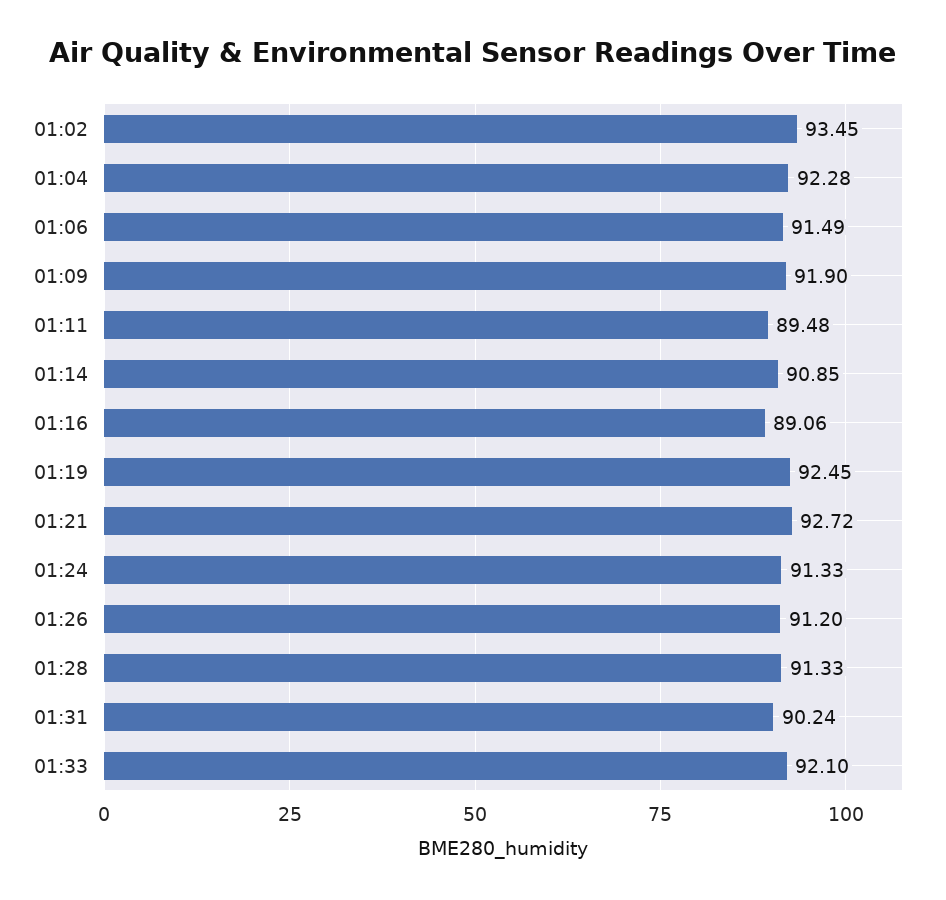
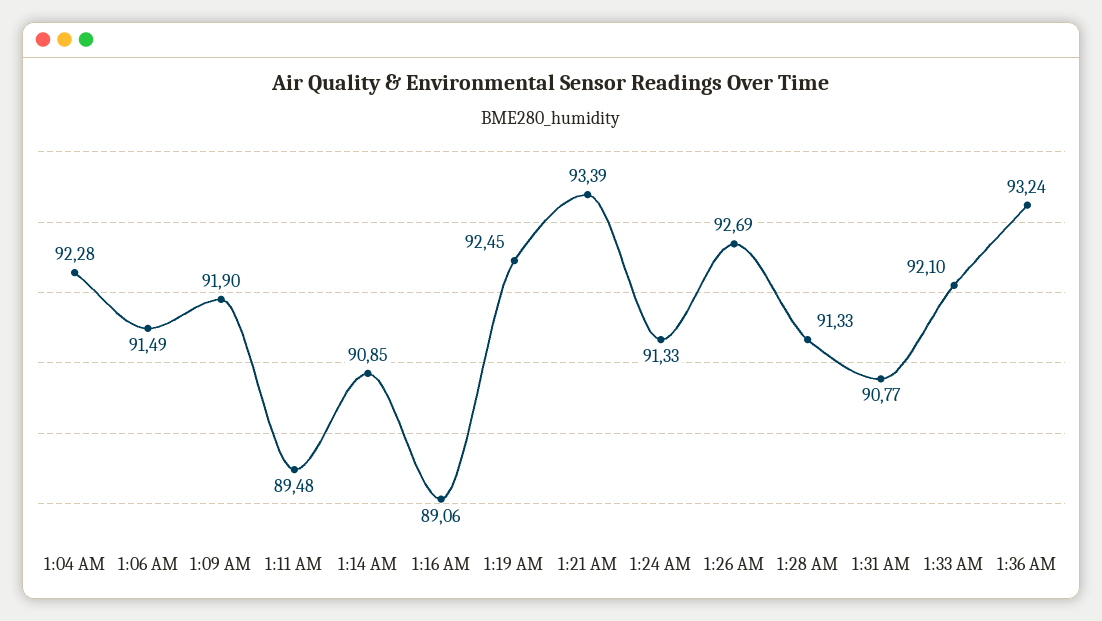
01:02: 93.45 -> none
01:21: 92.72 -> 93.39
01:26: 91.2 -> 92.69
01:31: 90.24 -> 90.77
1:36 AM: none -> 93.24

